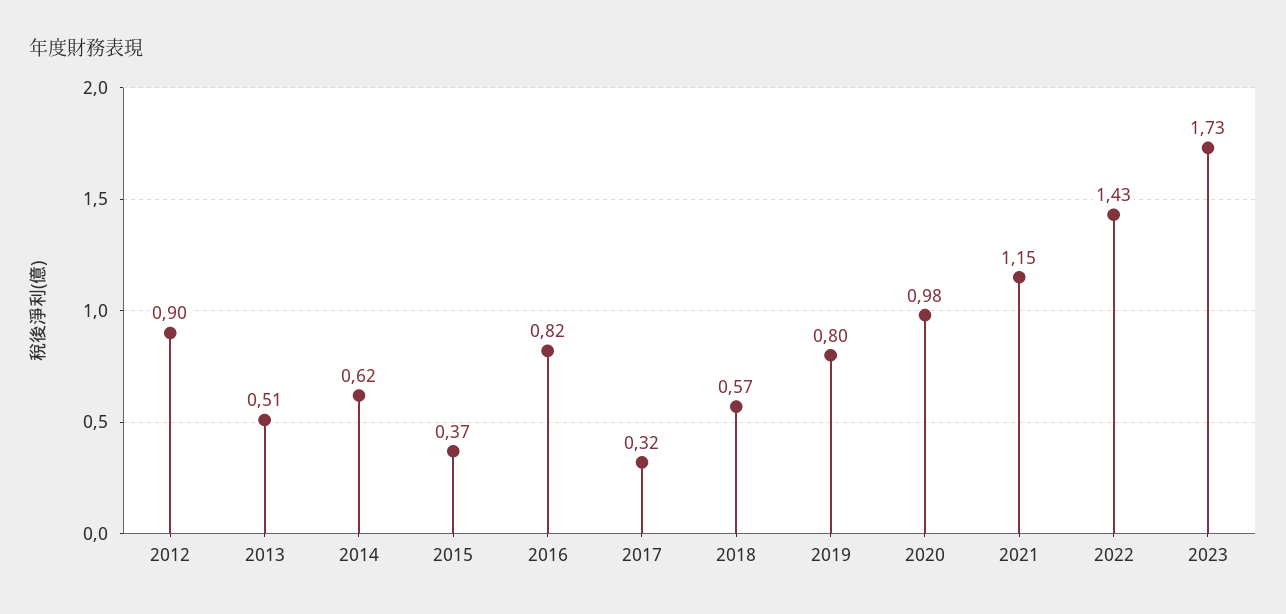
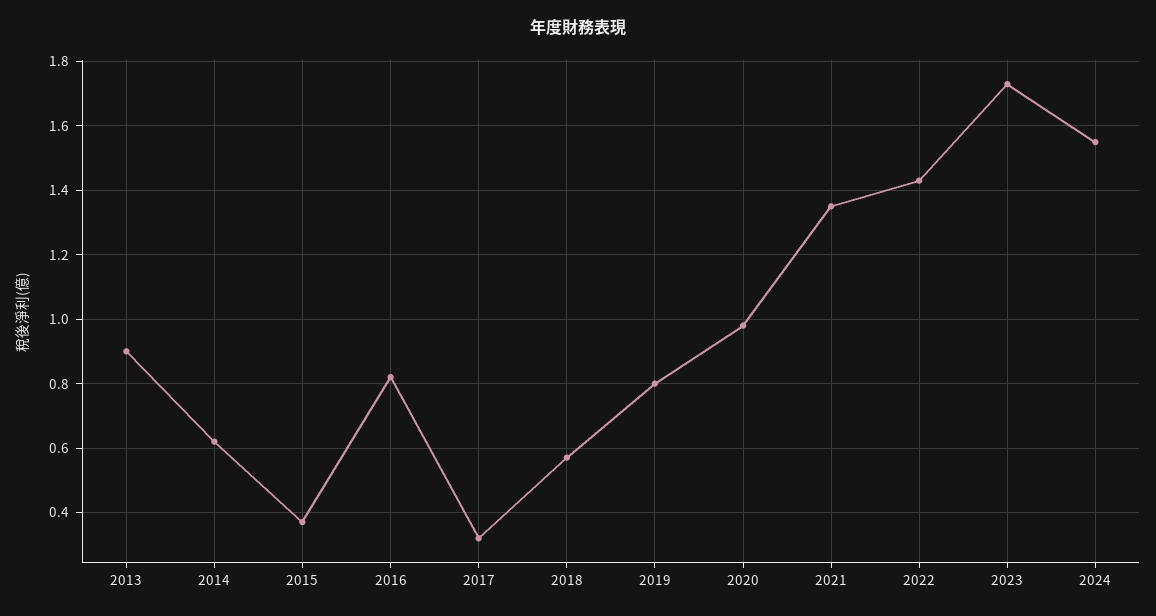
2012: 0.9 -> none
2013: 0.51 -> 0.9
2021: 1.15 -> 1.35
2024: none -> 1.55

